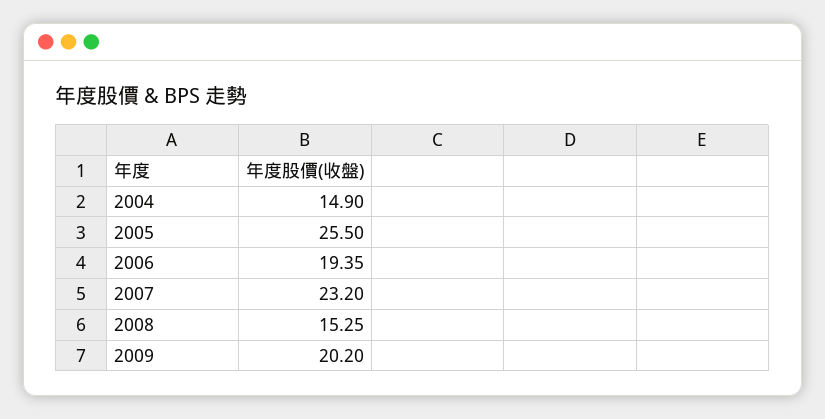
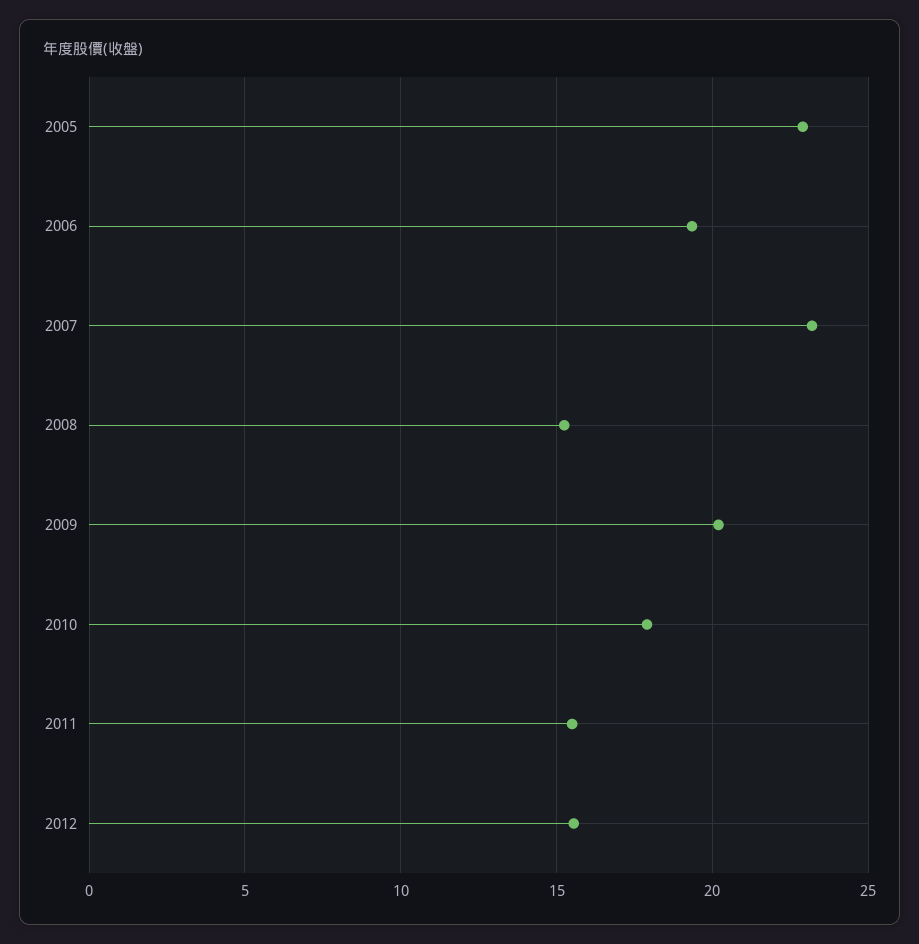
2004: 14.9 -> none
2005: 25.5 -> 23
2010: none -> 18
2011: none -> 15.5
2012: none -> 15.5

